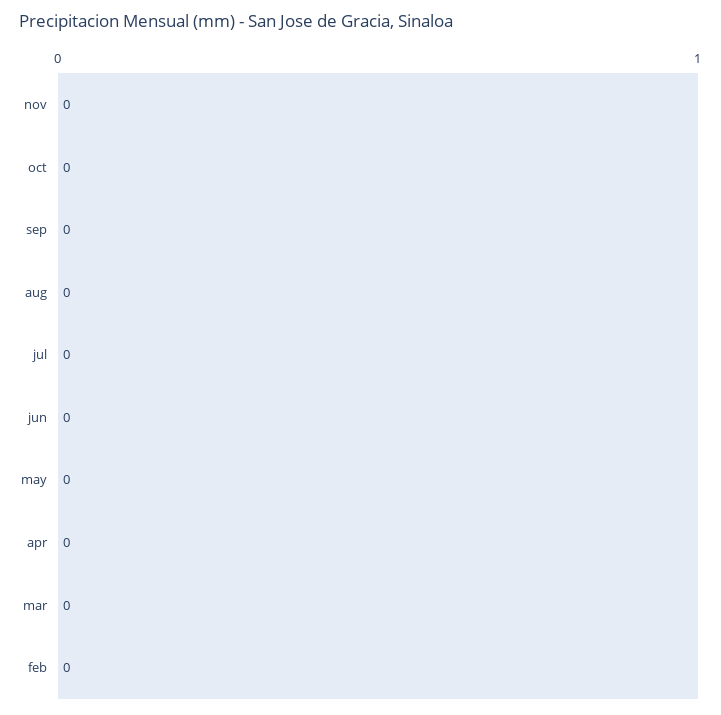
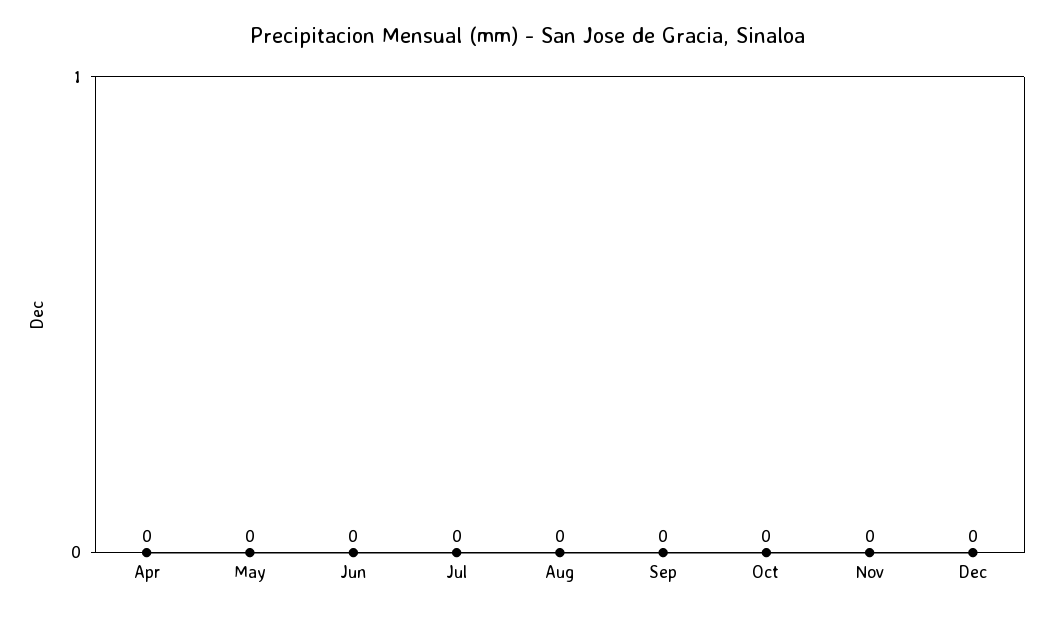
mar: 0 -> none
feb: 0 -> none
Dec: none -> 0

